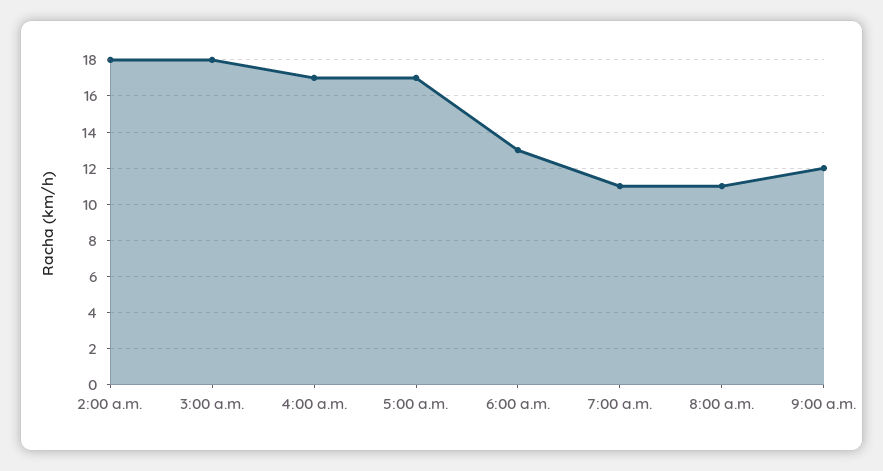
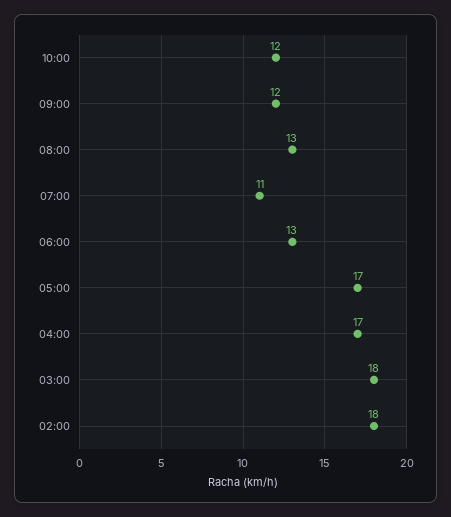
8:00 a.m.: 11 -> 13
10:00: none -> 12

